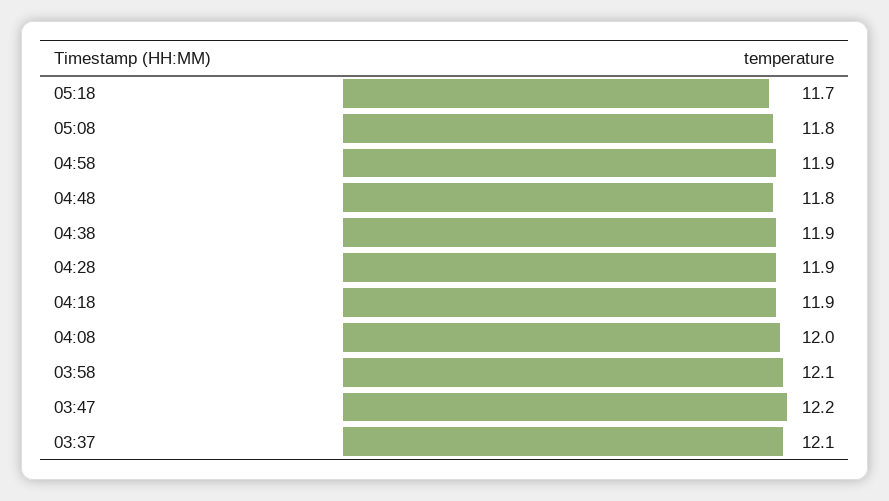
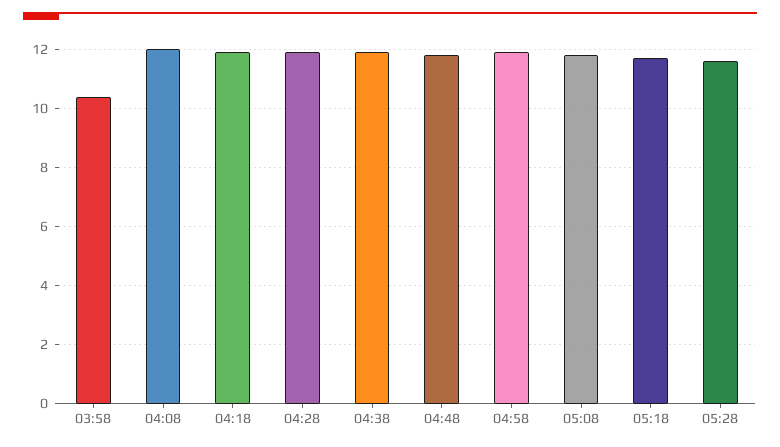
03:58: 12.1 -> 10.5
03:47: 12.2 -> none
03:37: 12.1 -> none
05:28: none -> 11.5

